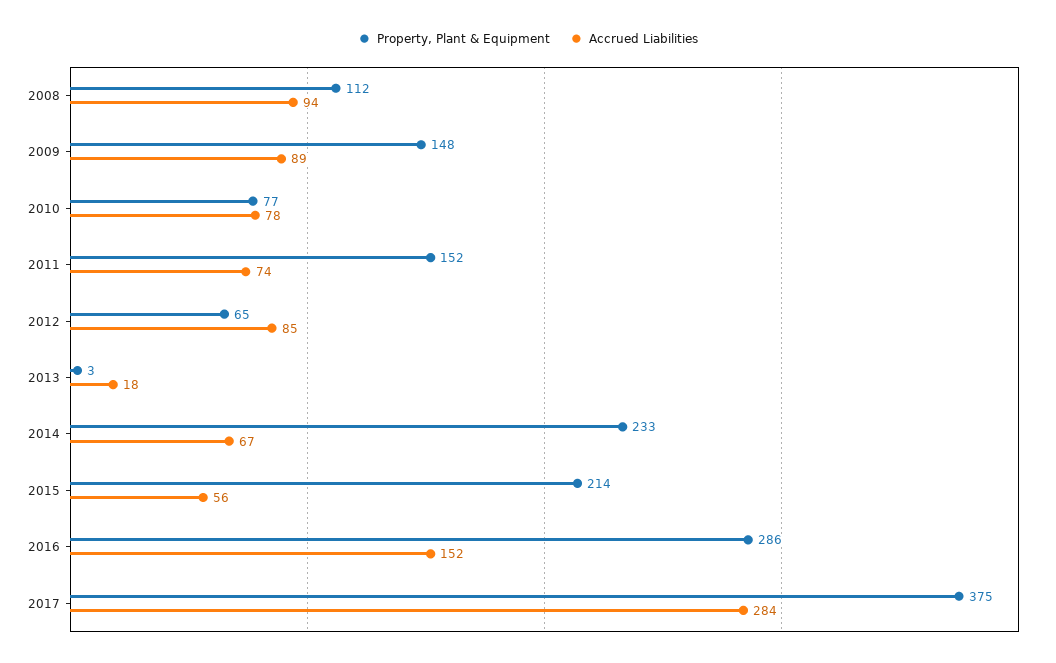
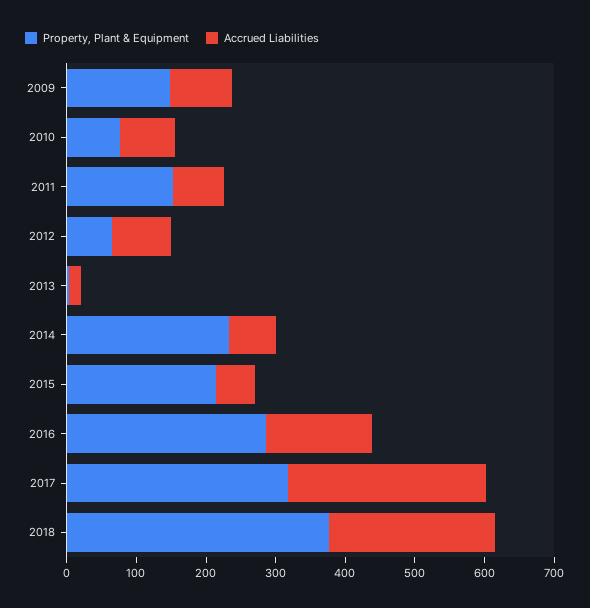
Property, Plant & Equipment, 2008: 112 -> none
Accrued Liabilities, 2008: 94 -> none
Property, Plant & Equipment, 2017: 375 -> 320
Property, Plant & Equipment, 2018: none -> 380
Accrued Liabilities, 2018: none -> 240

